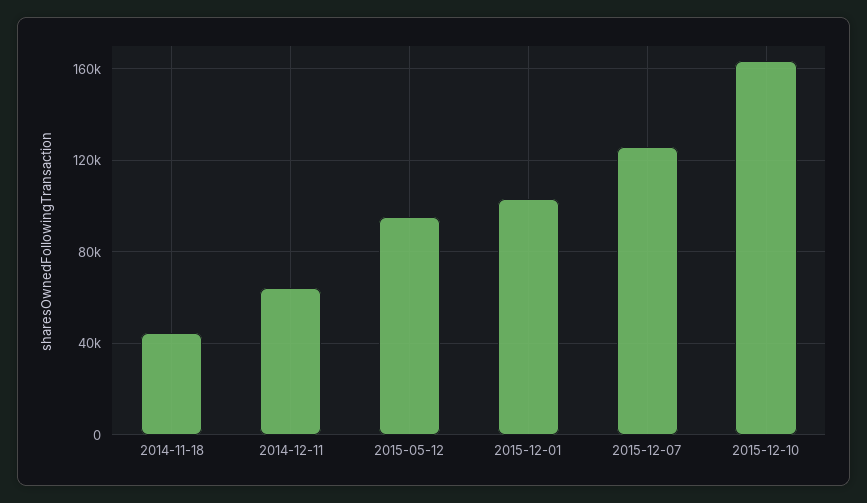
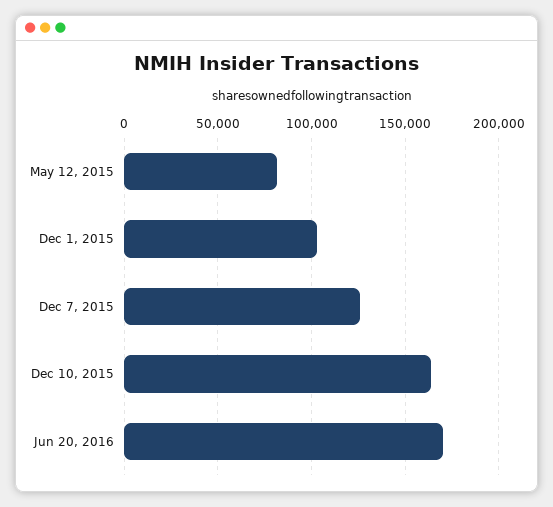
2014-11-18: 45000 -> none
2014-12-11: 65000 -> none
2015-05-12: 95000 -> 80000
Jun 20, 2016: none -> 170000

